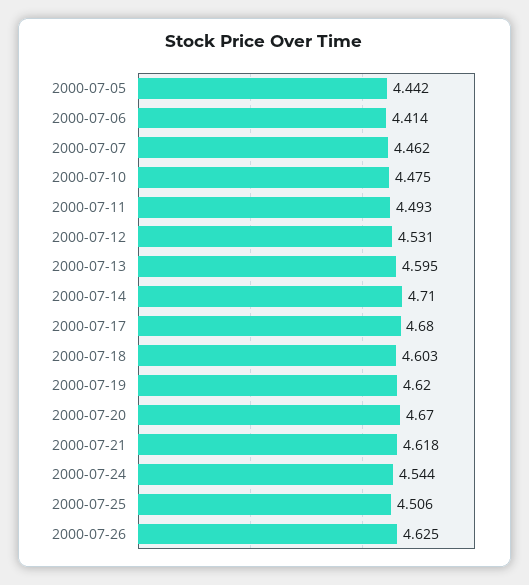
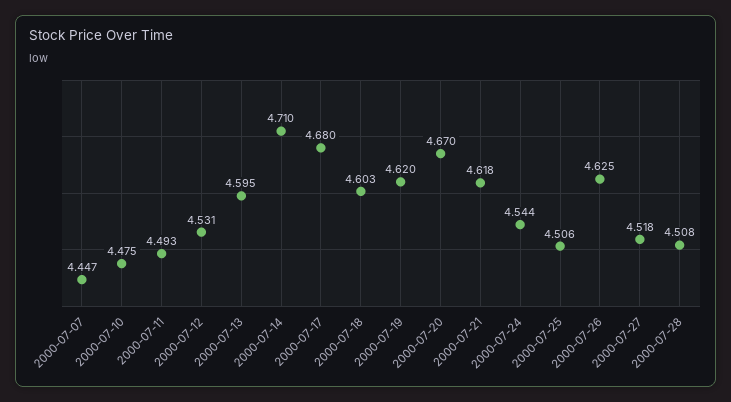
2000-07-05: 4.442 -> none
2000-07-06: 4.414 -> none
2000-07-07: 4.462 -> 4.447
2000-07-27: none -> 4.518
2000-07-28: none -> 4.508

